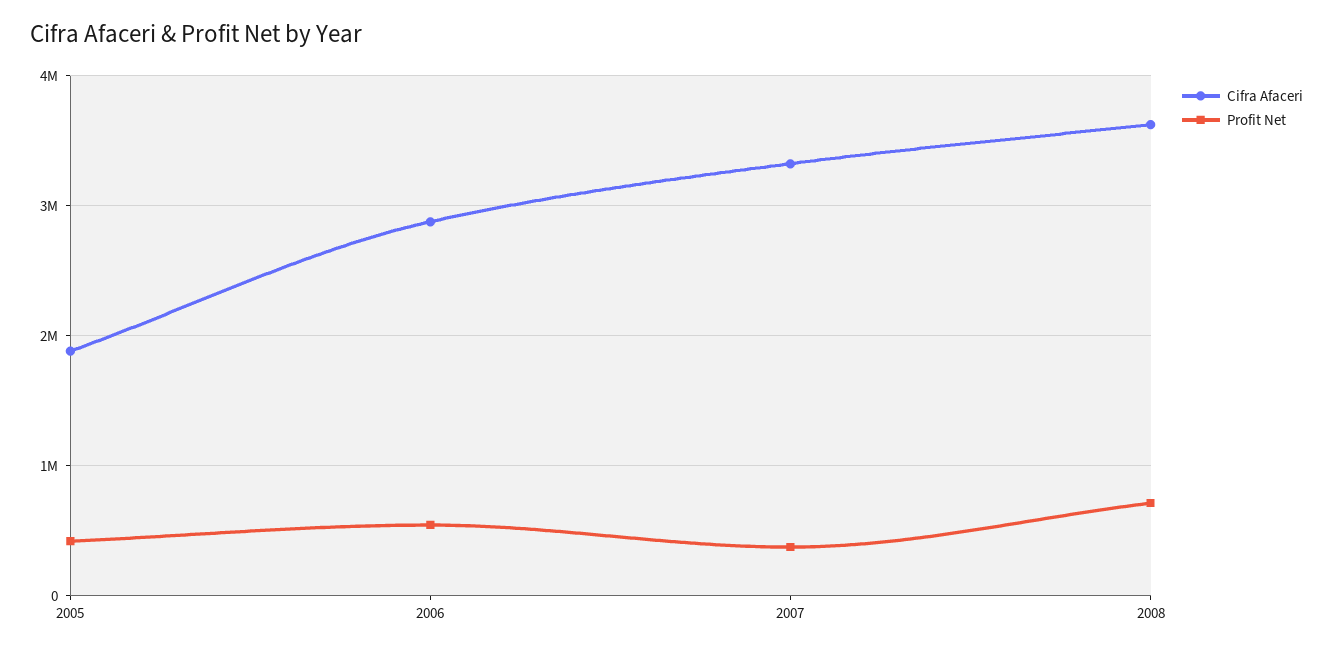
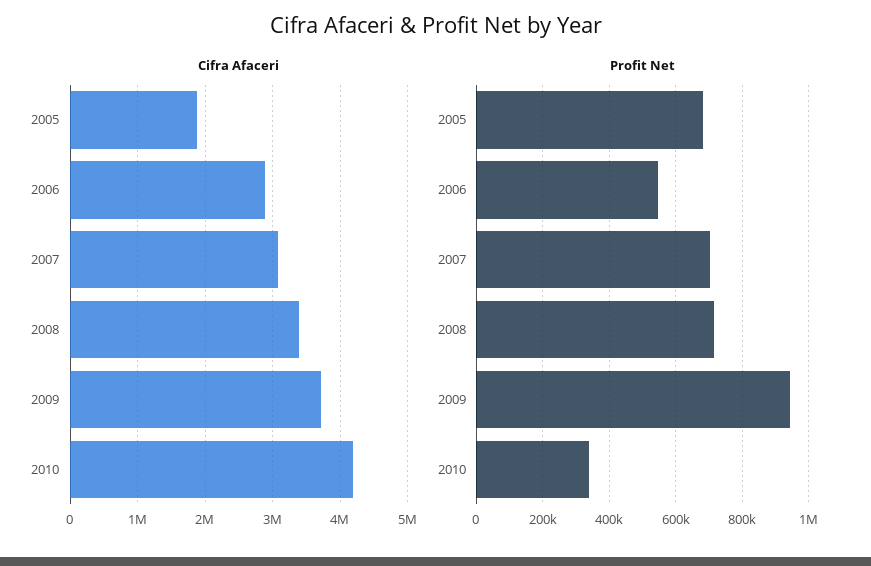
Profit Net, 2005: 400000 -> 680000
Cifra Afaceri, 2007: 3300000 -> 3100000
Profit Net, 2007: 400000 -> 700000
Cifra Afaceri, 2008: 3600000 -> 3400000
Cifra Afaceri, 2009: none -> 3700000
Cifra Afaceri, 2010: none -> 4200000
Profit Net, 2009: none -> 940000
Profit Net, 2010: none -> 340000

